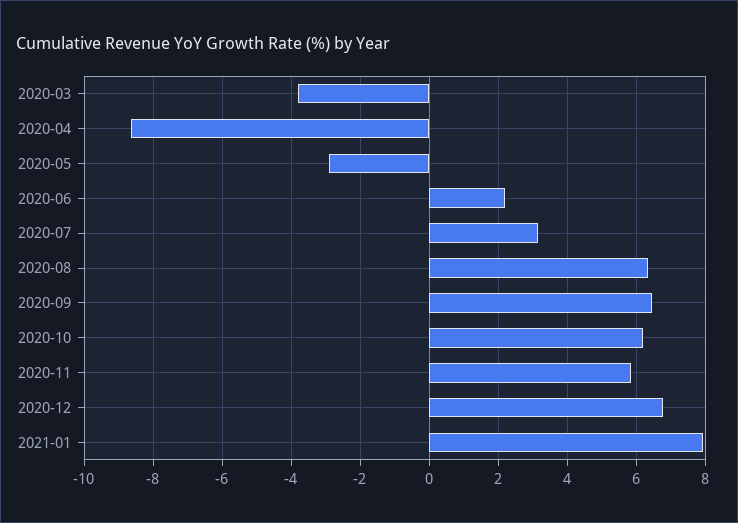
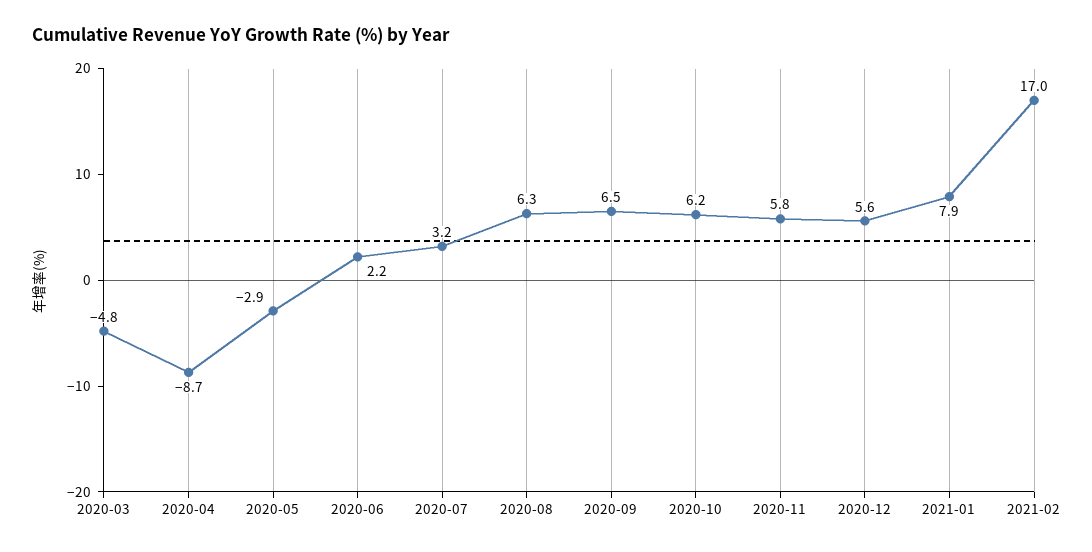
2020-03: -3.8 -> -4.8
2020-12: 6.8 -> 5.6
2021-02: none -> 17

